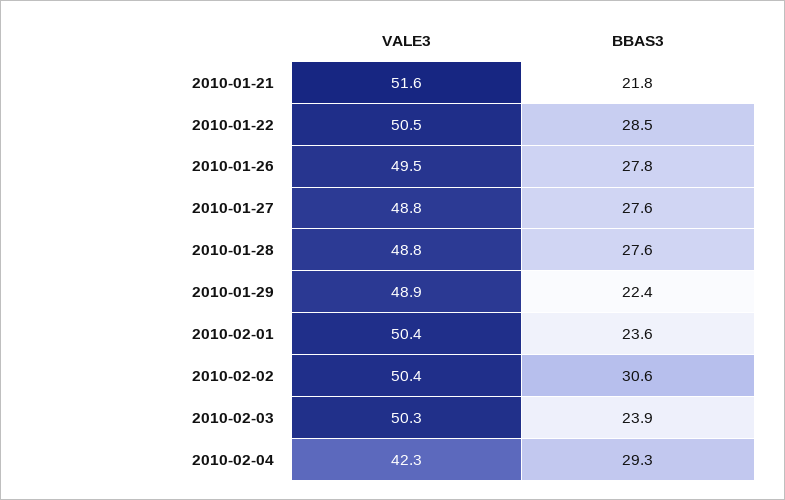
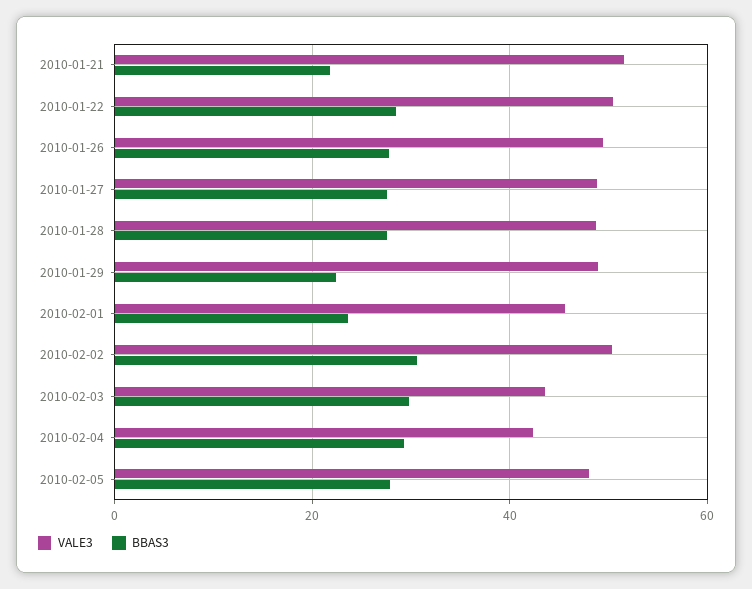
VALE3, 2010-02-01: 50.4 -> 46
VALE3, 2010-02-03: 50.3 -> 44
BBAS3, 2010-02-03: 23.9 -> 30
VALE3, 2010-02-05: none -> 48
BBAS3, 2010-02-05: none -> 28

